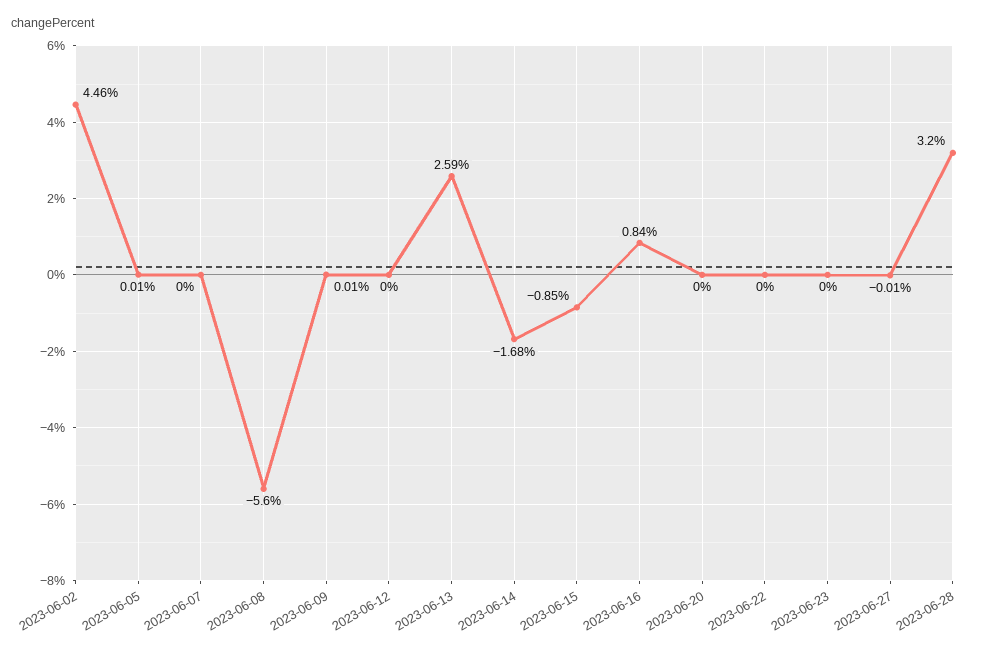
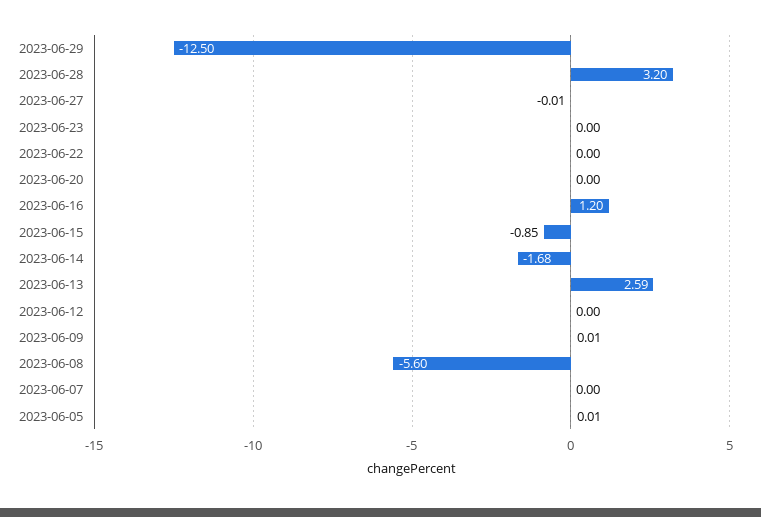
2023-06-02: 4.46 -> none
2023-06-16: 0.84 -> 1.2
2023-06-29: none -> -12.5

